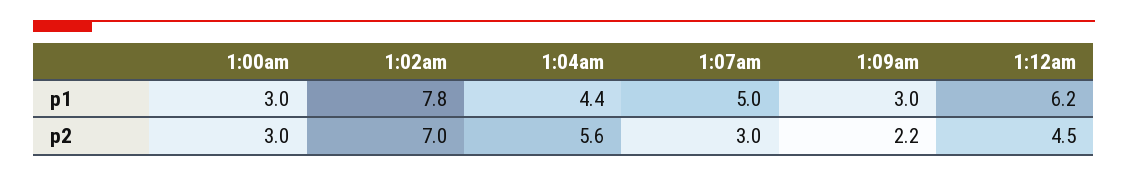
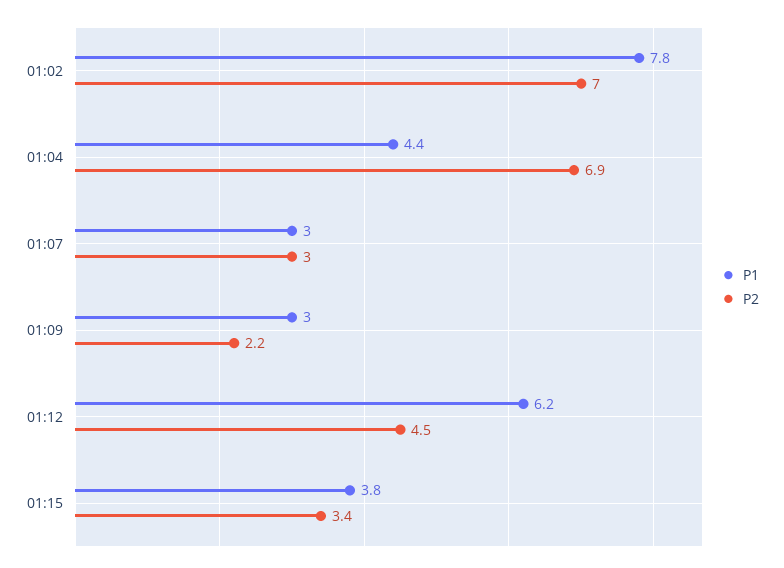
p1, 1:00am: 3 -> none
p1, 1:07am: 5 -> 3
p2, 1:00am: 3 -> none
p2, 1:04am: 5.6 -> 6.9
p1, 01:15: none -> 3.8
p2, 01:15: none -> 3.4

